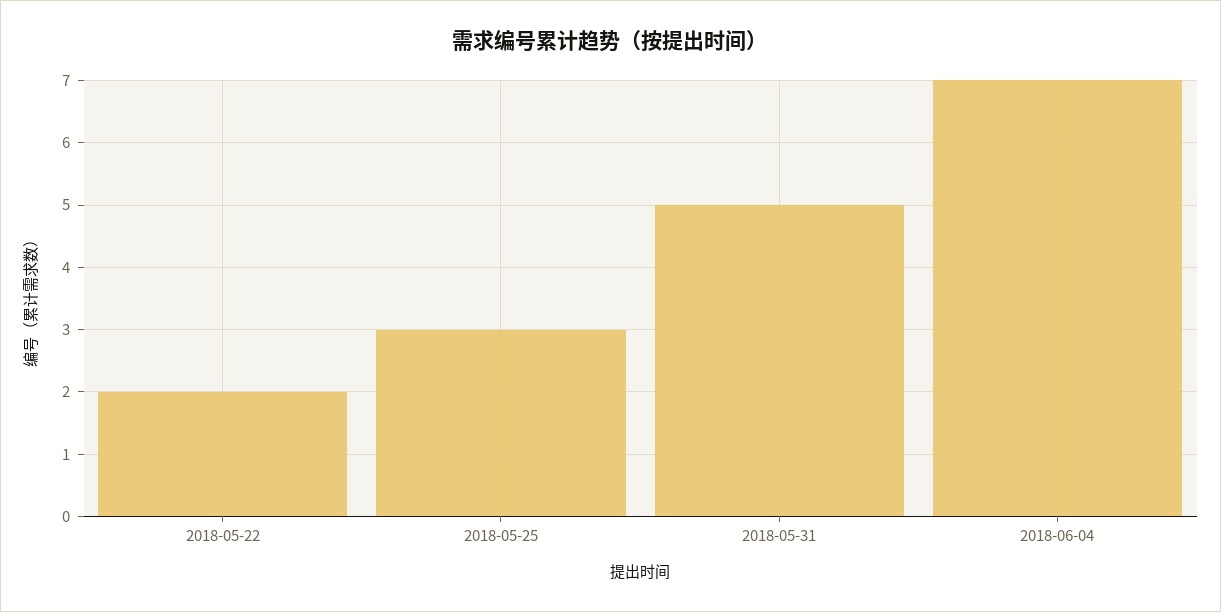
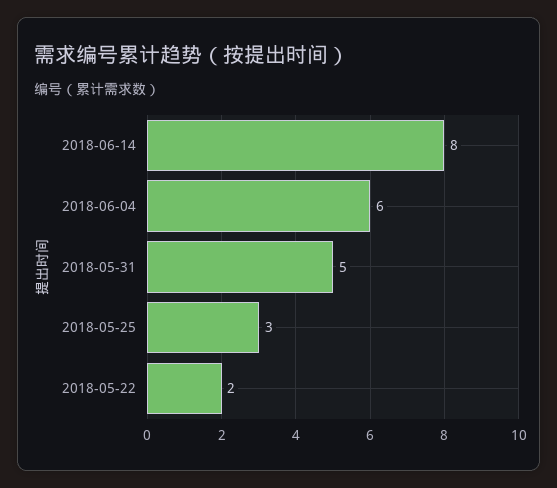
2018-06-04: 7 -> 6
2018-06-14: none -> 8

